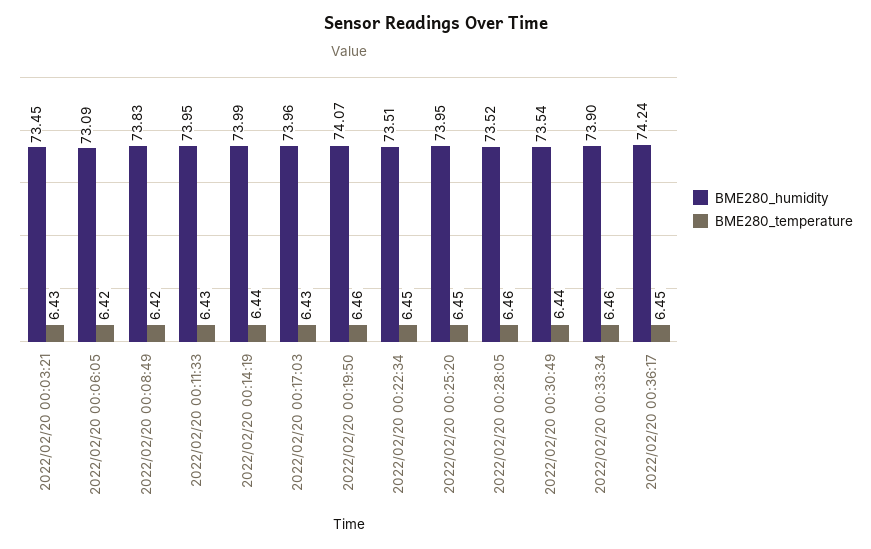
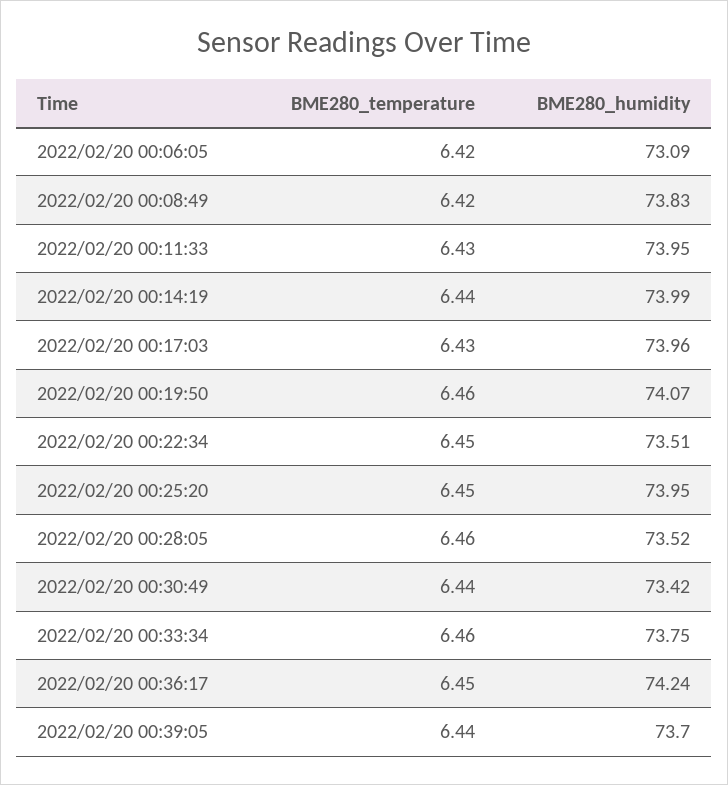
BME280_humidity, 2022/02/20 00:03:21: 73.45 -> none
BME280_temperature, 2022/02/20 00:03:21: 6.43 -> none
BME280_humidity, 2022/02/20 00:30:49: 73.54 -> 73.42
BME280_humidity, 2022/02/20 00:33:34: 73.9 -> 73.75
BME280_temperature, 2022/02/20 00:39:05: none -> 6.44
BME280_humidity, 2022/02/20 00:39:05: none -> 73.7

